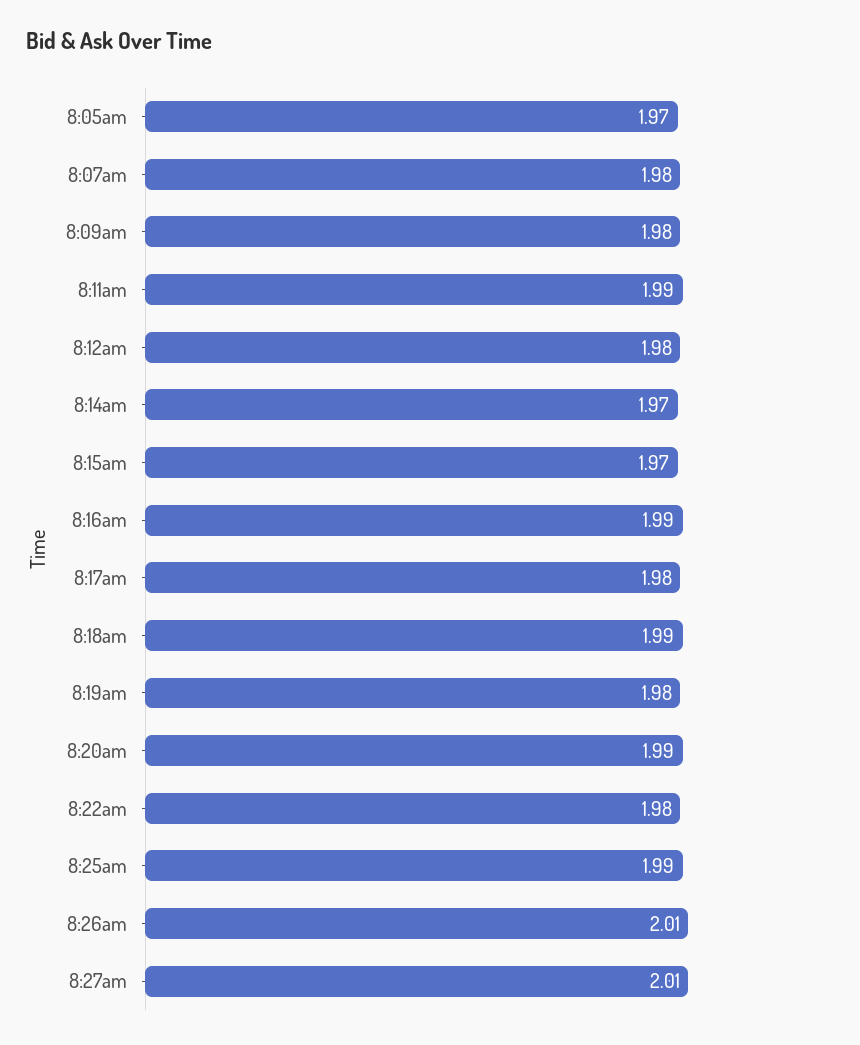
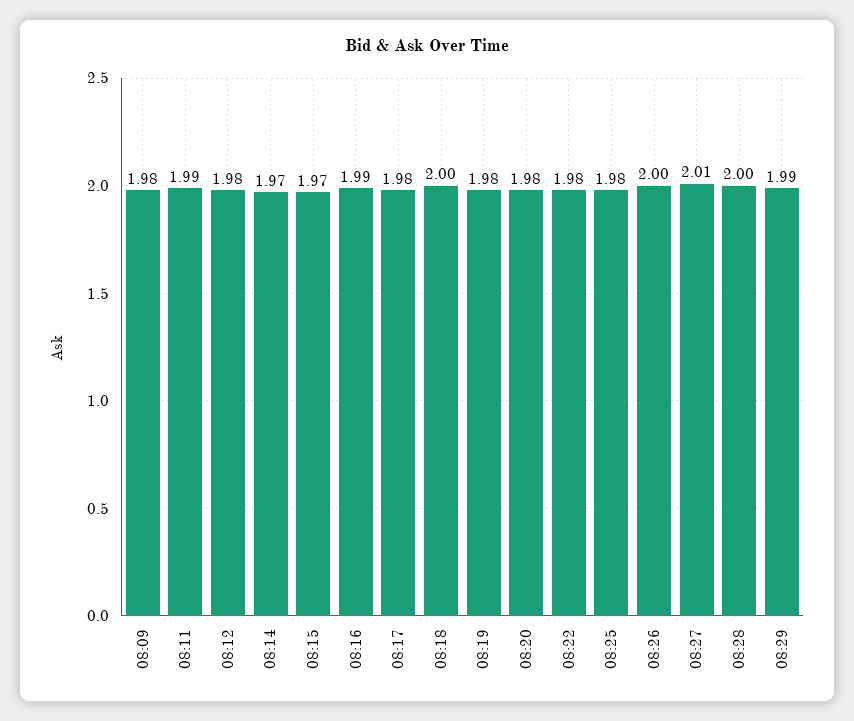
8:05am: 1.97 -> none
8:07am: 1.98 -> none
8:18am: 1.99 -> 2
8:20am: 1.99 -> 1.98
8:25am: 1.99 -> 1.98
8:26am: 2.01 -> 2
08:28: none -> 2
08:29: none -> 1.99

